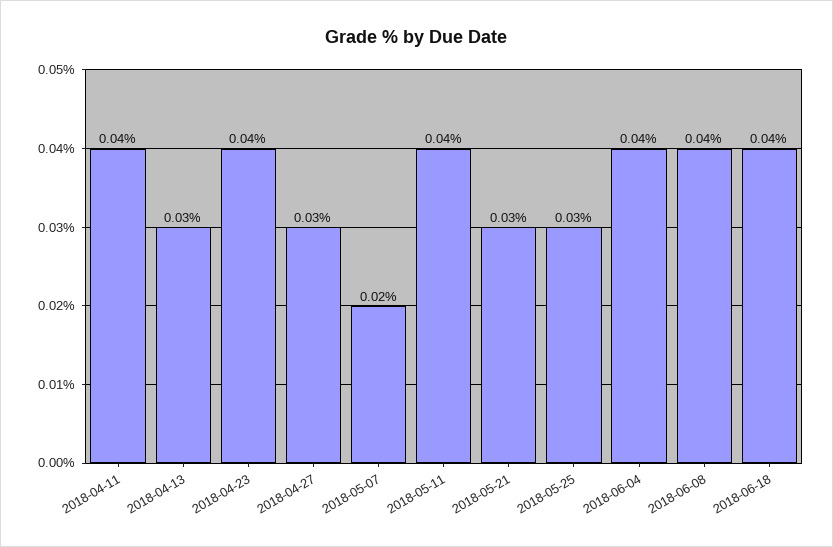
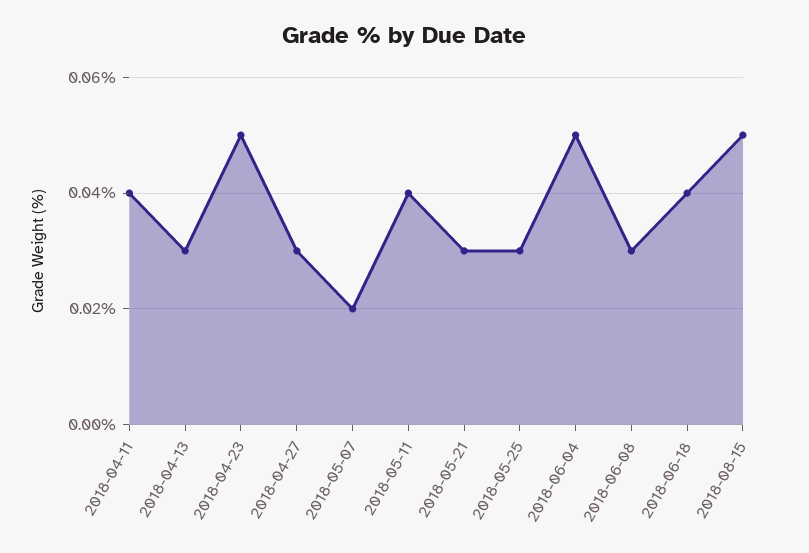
2018-04-23: 0.04 -> 0.05
2018-06-04: 0.04 -> 0.05
2018-06-08: 0.04 -> 0.03
2018-08-15: none -> 0.05

